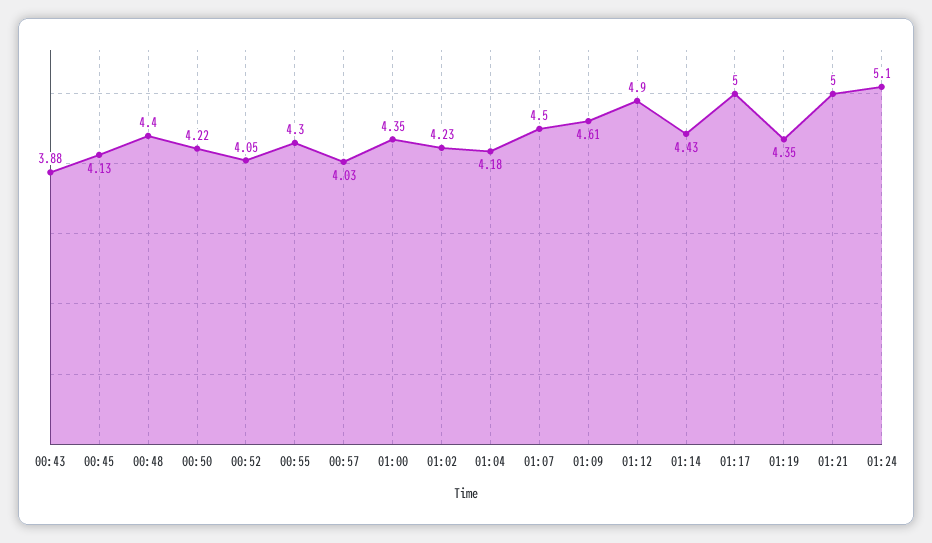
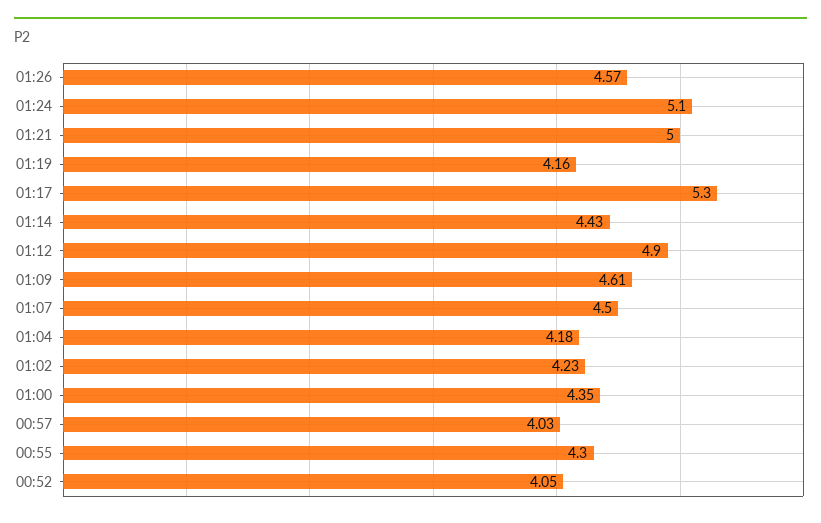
00:43: 3.88 -> none
00:45: 4.13 -> none
00:48: 4.4 -> none
00:50: 4.22 -> none
01:17: 5 -> 5.3
01:19: 4.35 -> 4.16
01:26: none -> 4.57

